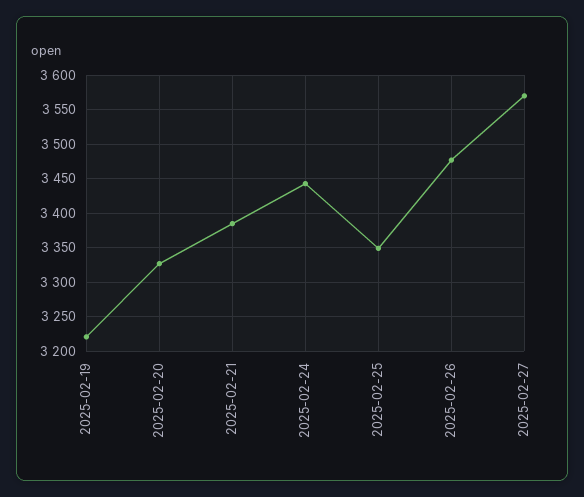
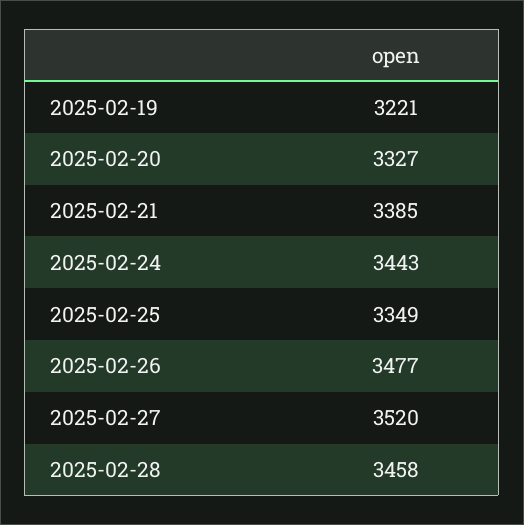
2025-02-27: 3570 -> 3520
2025-02-28: none -> 3458

